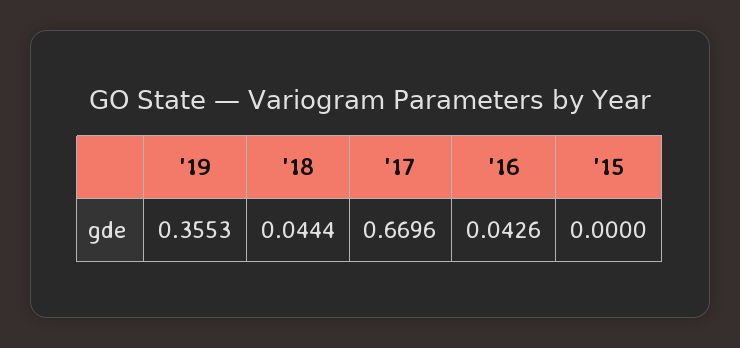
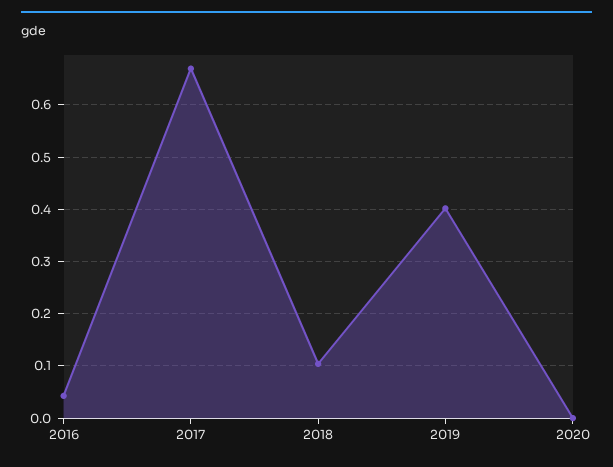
'19: 0.3553 -> 0.4
'18: 0.0444 -> 0.1
'15: 0 -> none
2020: none -> 0

